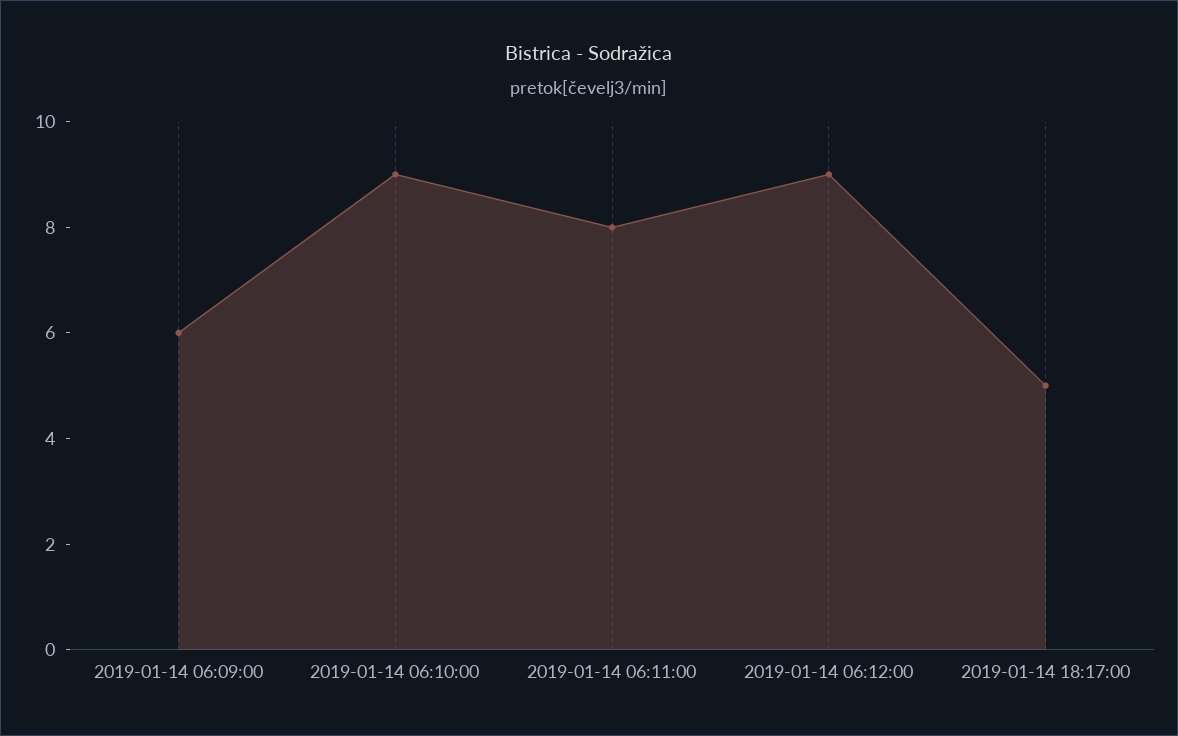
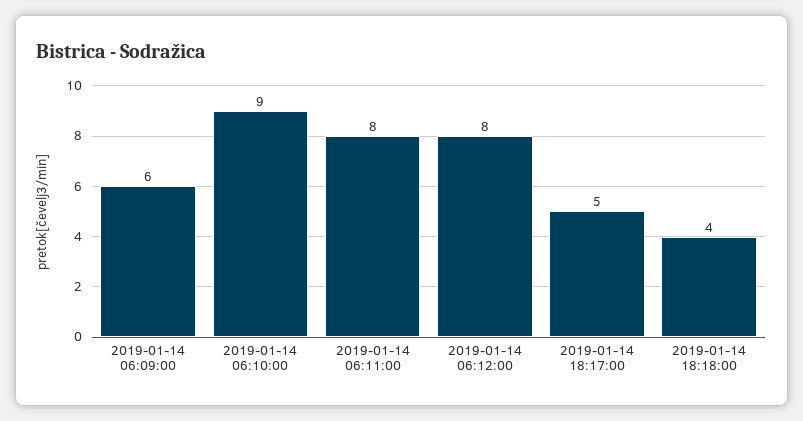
2019-01-14 06:12:00: 9 -> 8
2019-01-14 18:18:00: none -> 4

